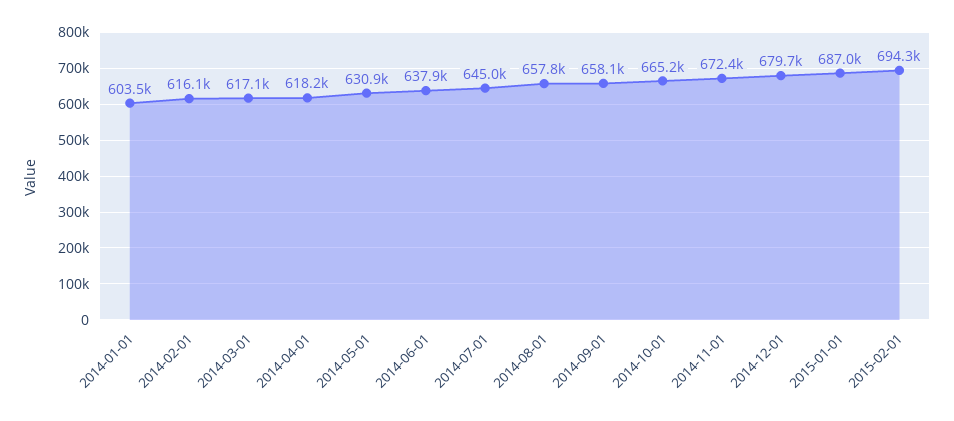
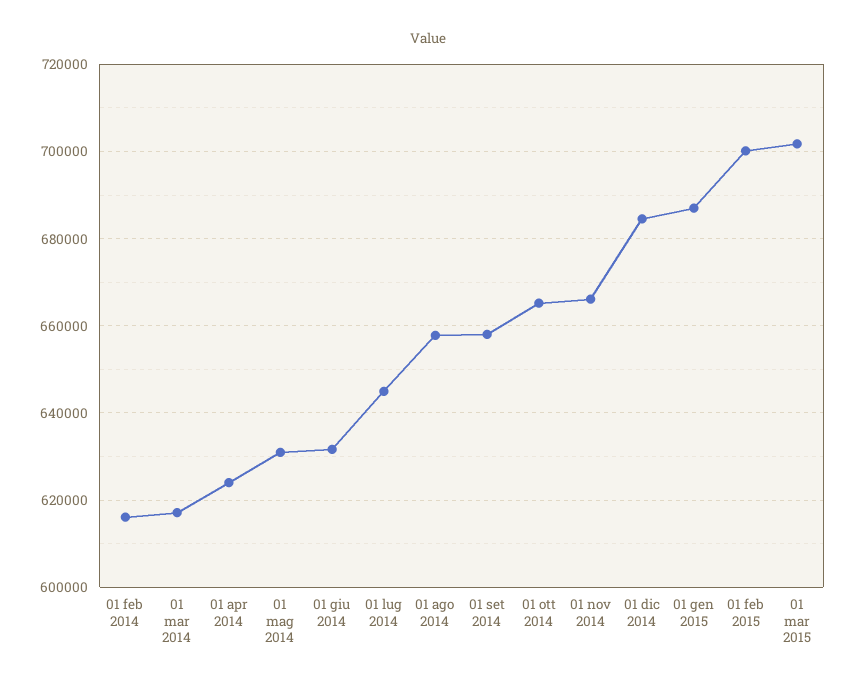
2014-01-01: 603500 -> none
2014-04-01: 618200 -> 624000
2014-06-01: 637900 -> 632000
2014-11-01: 672400 -> 666000
2014-12-01: 679700 -> 684000
2015-02-01: 694300 -> 700000
01 mar 2015: none -> 702000

